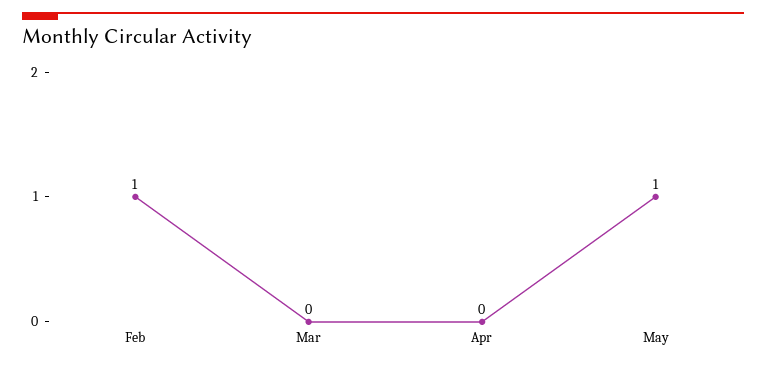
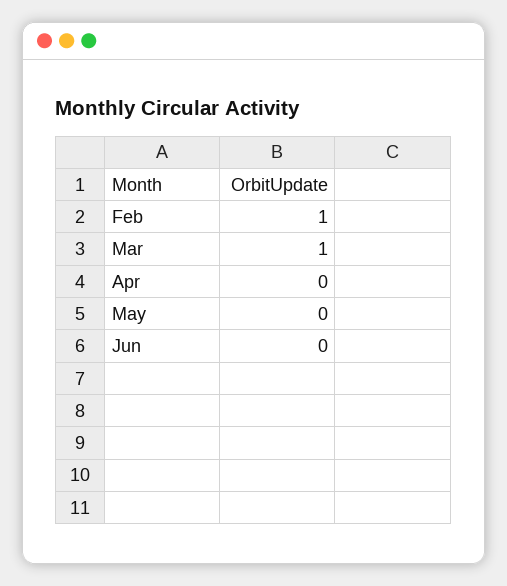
Mar: 0 -> 1
May: 1 -> 0
Jun: none -> 0

